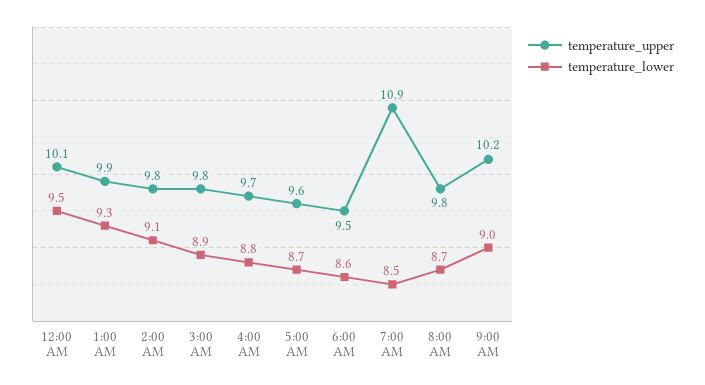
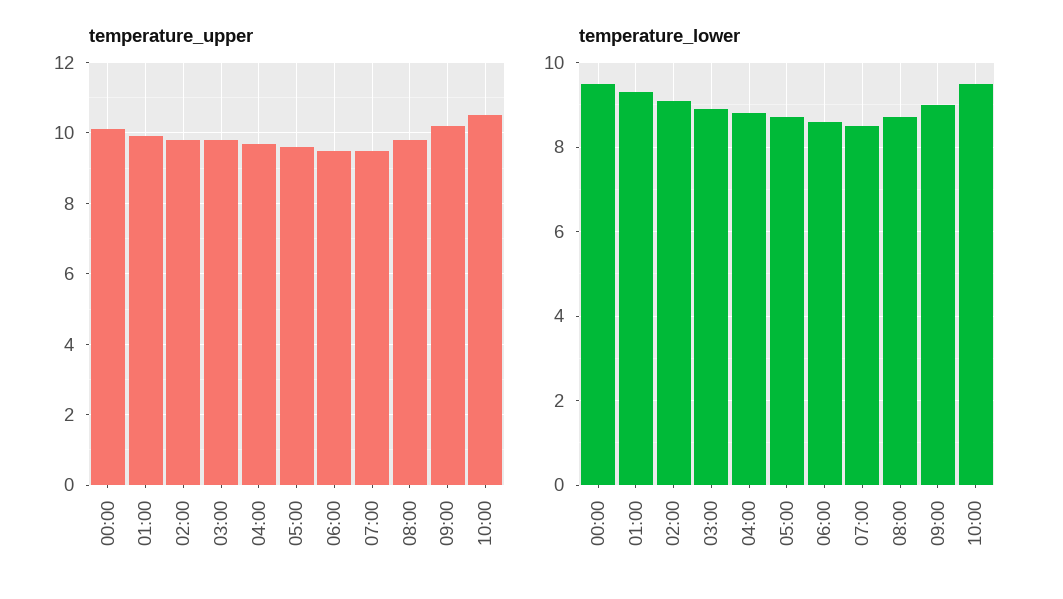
temperature_upper, 7:00 AM: 10.9 -> 9.5
temperature_upper, 10:00: none -> 10.5
temperature_lower, 10:00: none -> 9.5

